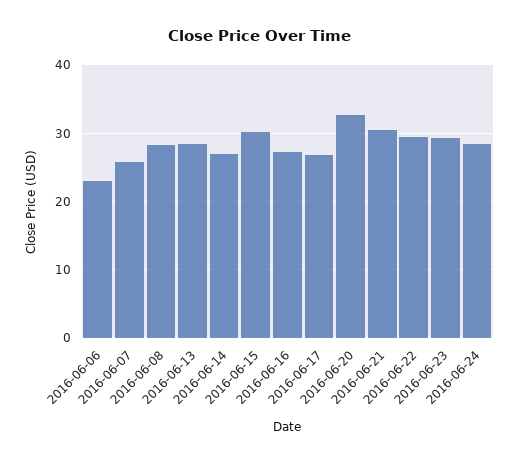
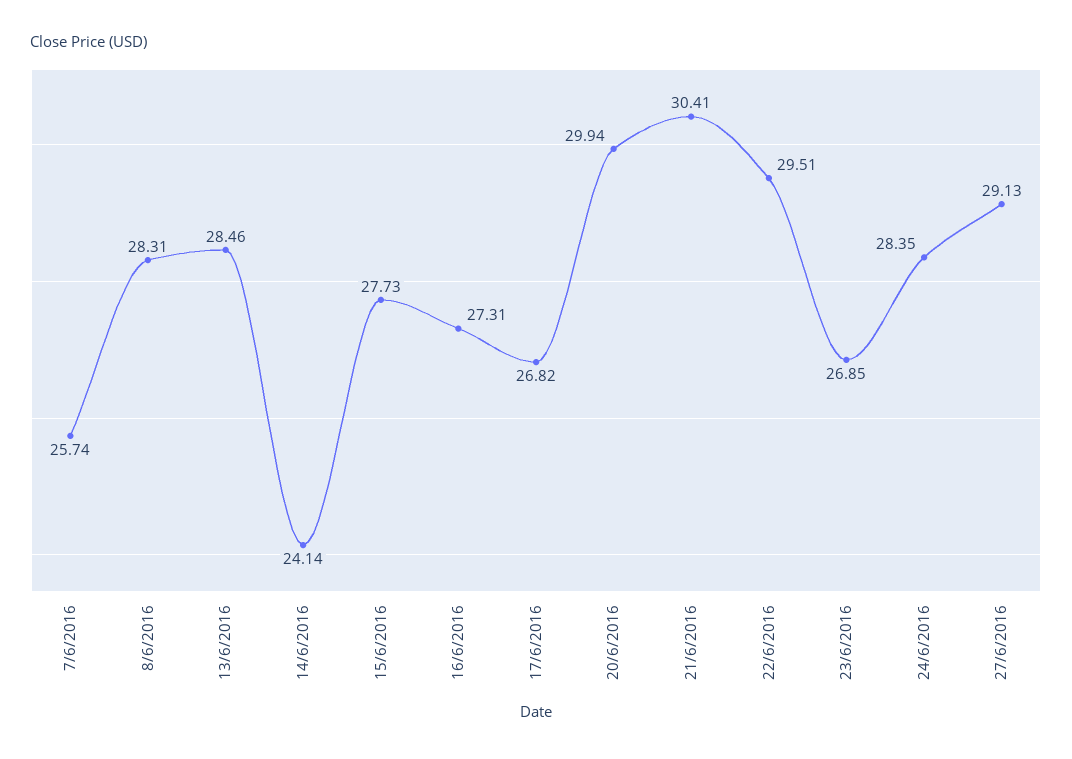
2016-06-06: 23 -> none
2016-06-14: 27 -> 24.14
2016-06-15: 30 -> 27.73
2016-06-20: 33 -> 29.94
2016-06-23: 29 -> 26.85
27/6/2016: none -> 29.13

